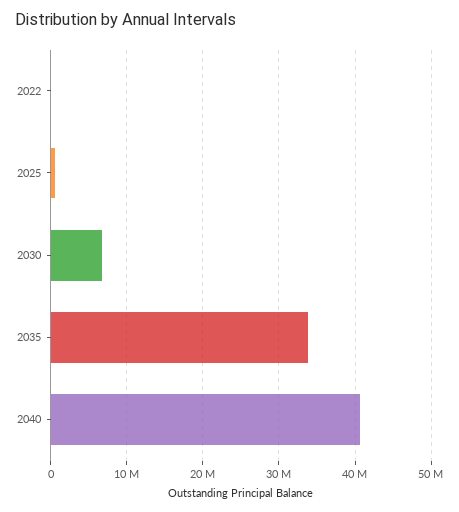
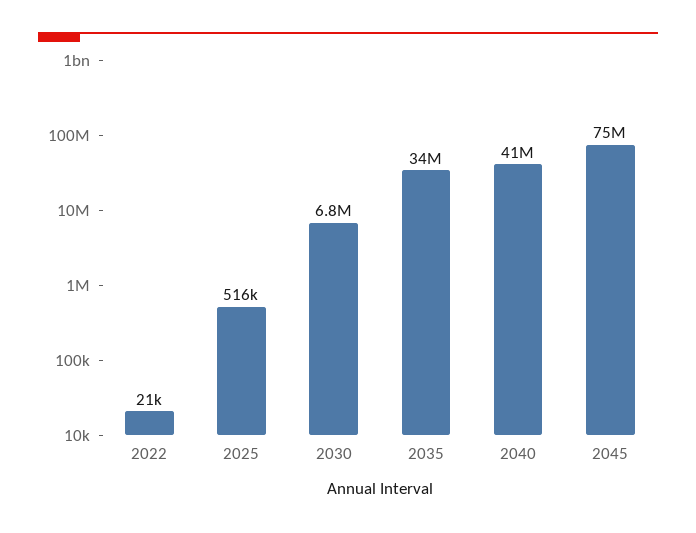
2045: none -> 75000000

